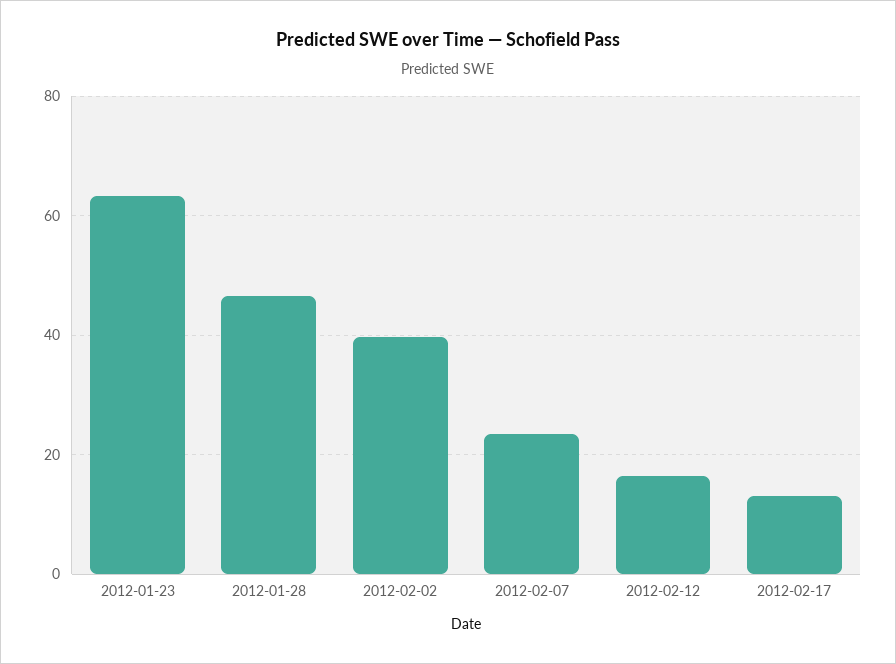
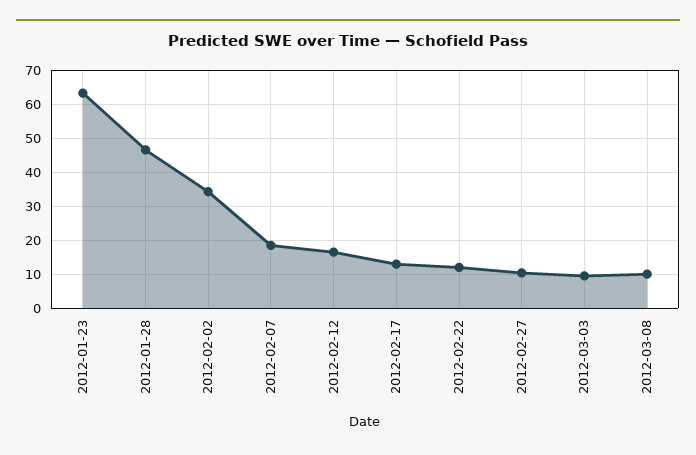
2012-02-02: 40 -> 34
2012-02-07: 24 -> 18
2012-02-22: none -> 12
2012-02-27: none -> 10
2012-03-03: none -> 10
2012-03-08: none -> 10

